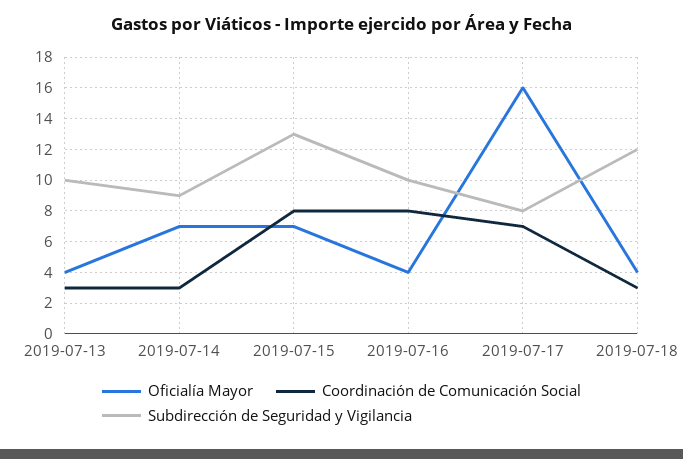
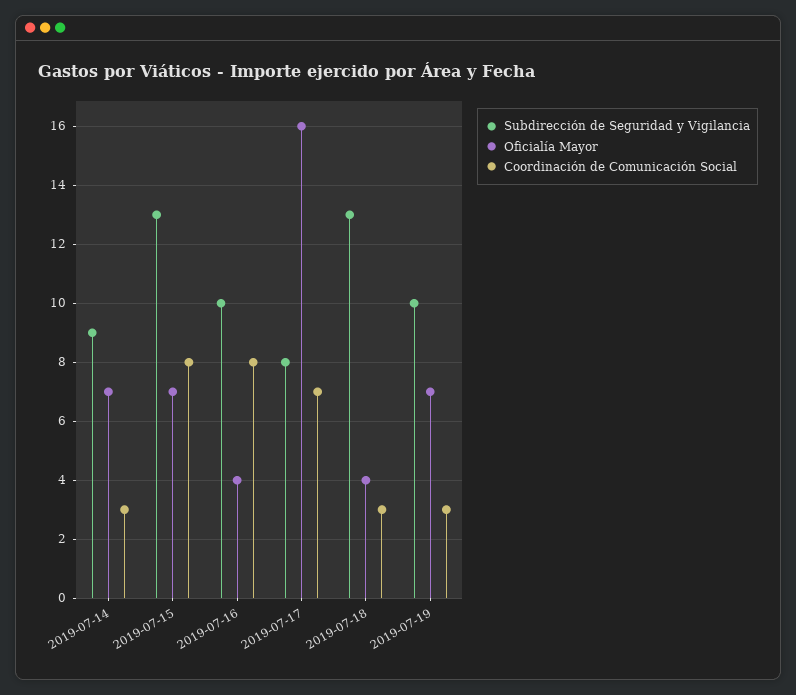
Oficialía Mayor, 2019-07-13: 4 -> none
Coordinación de Comunicación Social, 2019-07-13: 3 -> none
Subdirección de Seguridad y Vigilancia, 2019-07-13: 10 -> none
Subdirección de Seguridad y Vigilancia, 2019-07-18: 12 -> 13
Subdirección de Seguridad y Vigilancia, 2019-07-19: none -> 10
Oficialía Mayor, 2019-07-19: none -> 7
Coordinación de Comunicación Social, 2019-07-19: none -> 3

